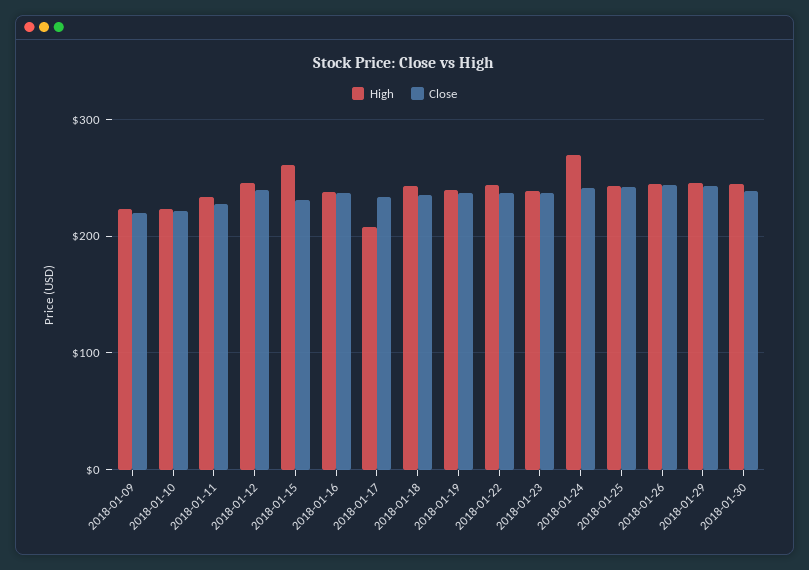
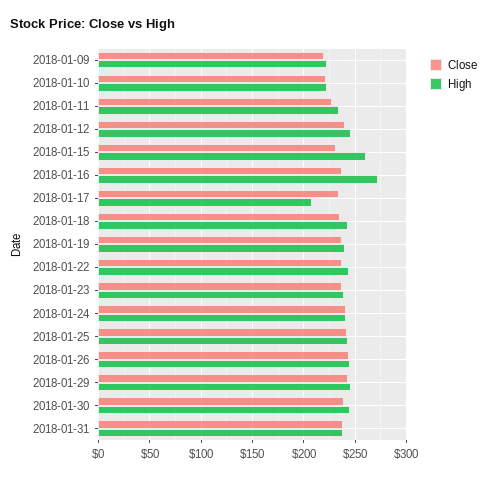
High, 2018-01-16: 240 -> 270
High, 2018-01-24: 270 -> 240
Close, 2018-01-31: none -> 240
High, 2018-01-31: none -> 240

